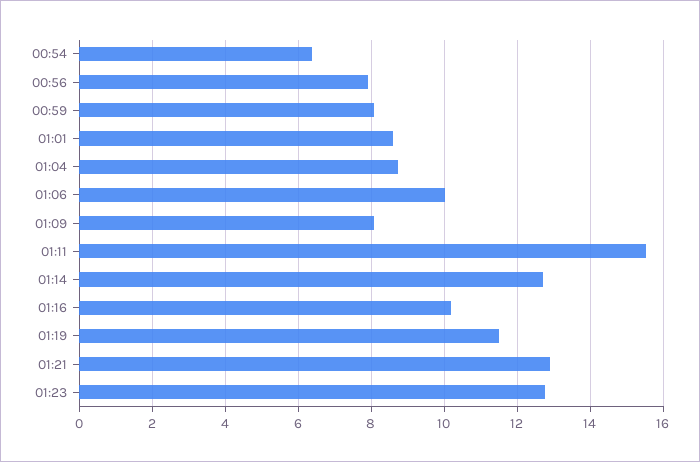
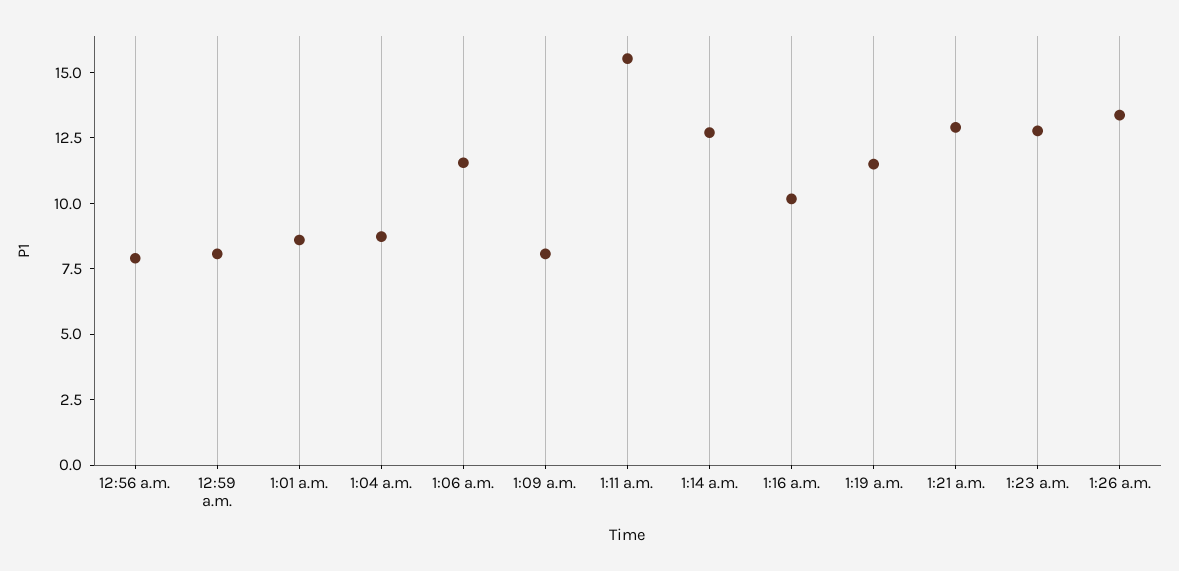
00:54: 6.4 -> none
01:06: 10 -> 11.5
1:26 a.m.: none -> 13.5

